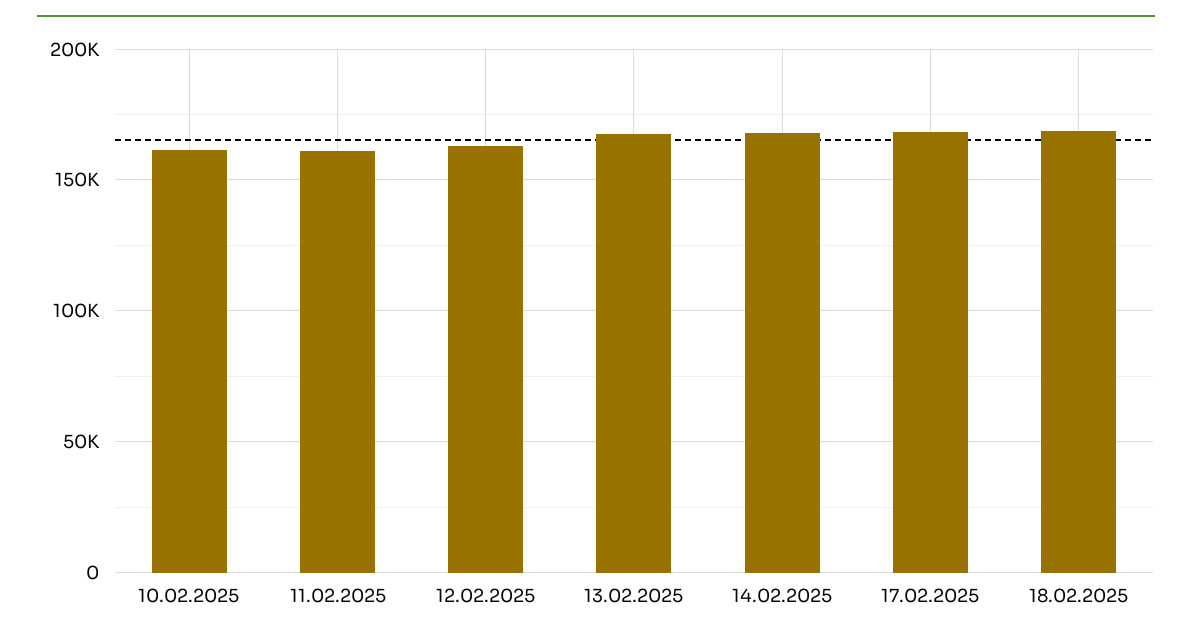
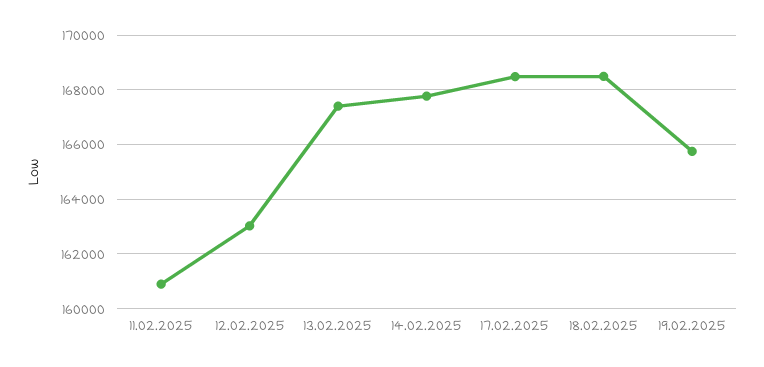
10.02.2025: 160000 -> none
19.02.2025: none -> 165750

